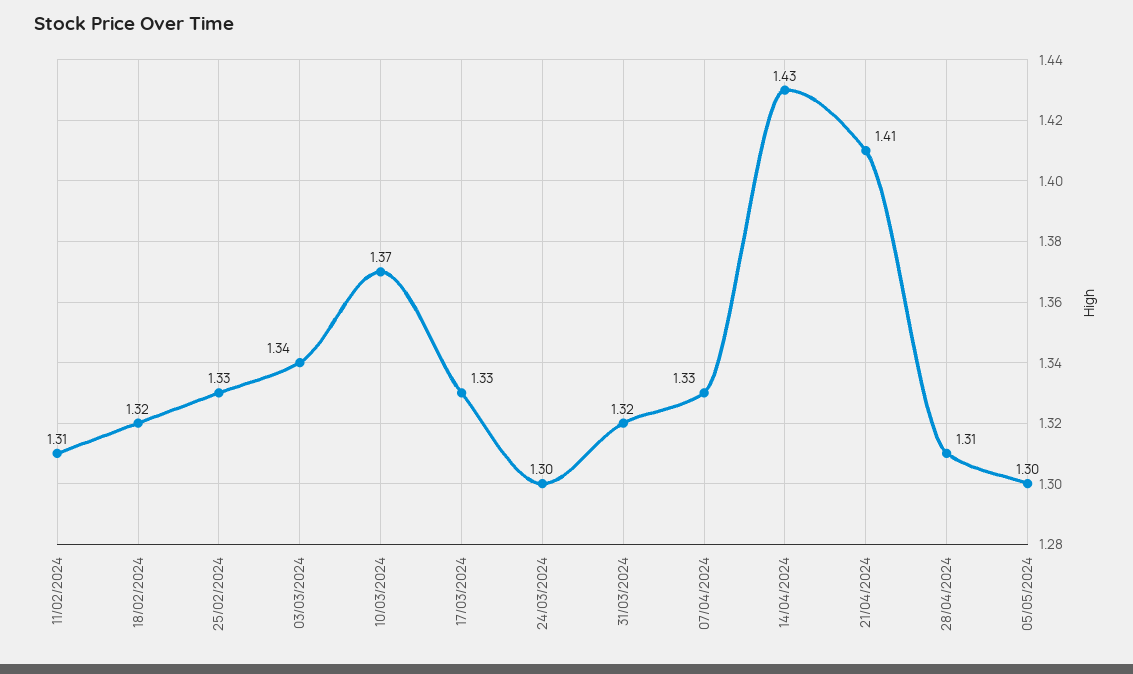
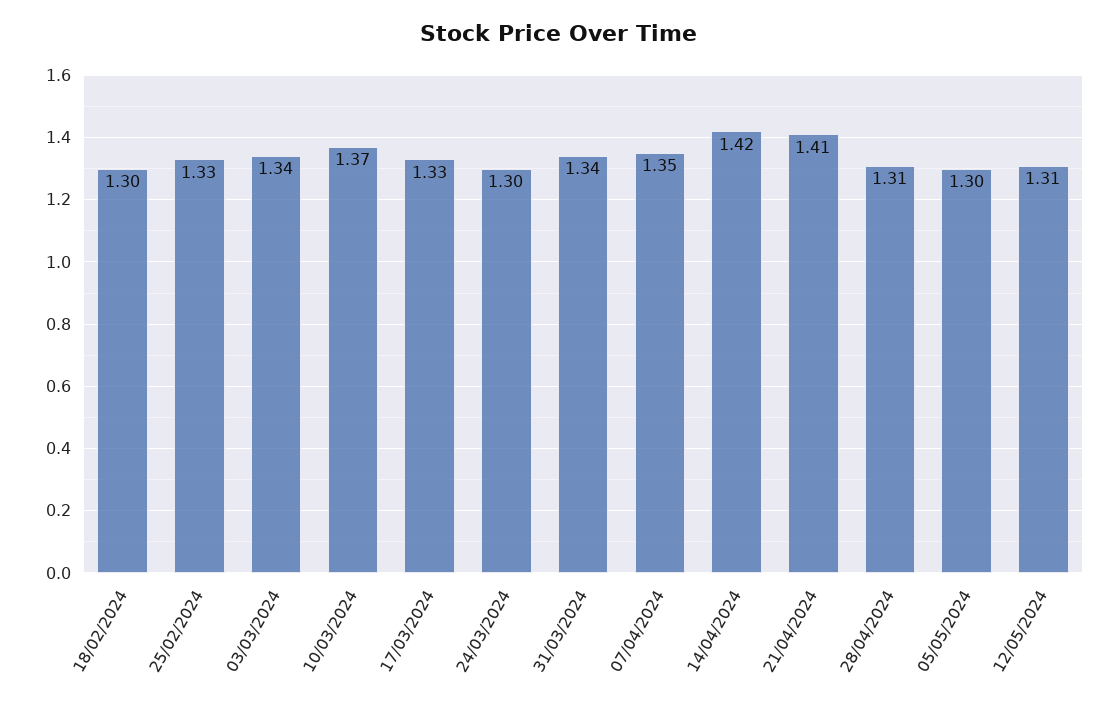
11/02/2024: 1.31 -> none
18/02/2024: 1.32 -> 1.3
31/03/2024: 1.32 -> 1.34
07/04/2024: 1.33 -> 1.35
14/04/2024: 1.43 -> 1.42
12/05/2024: none -> 1.31

